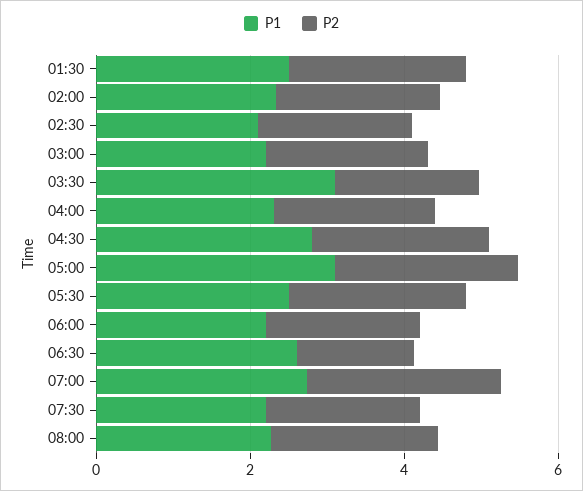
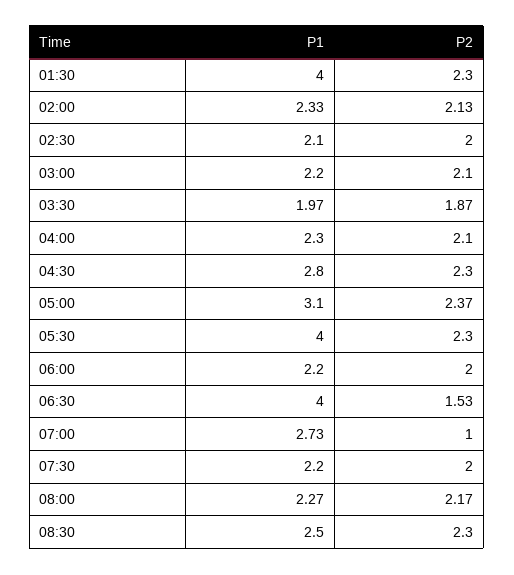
P1, 01:30: 2.5 -> 4
P1, 03:30: 3 -> 1.97
P1, 05:30: 2.5 -> 4
P1, 06:30: 2.5 -> 4
P2, 07:00: 2.5 -> 1
P1, 08:30: none -> 2.5
P2, 08:30: none -> 2.3

